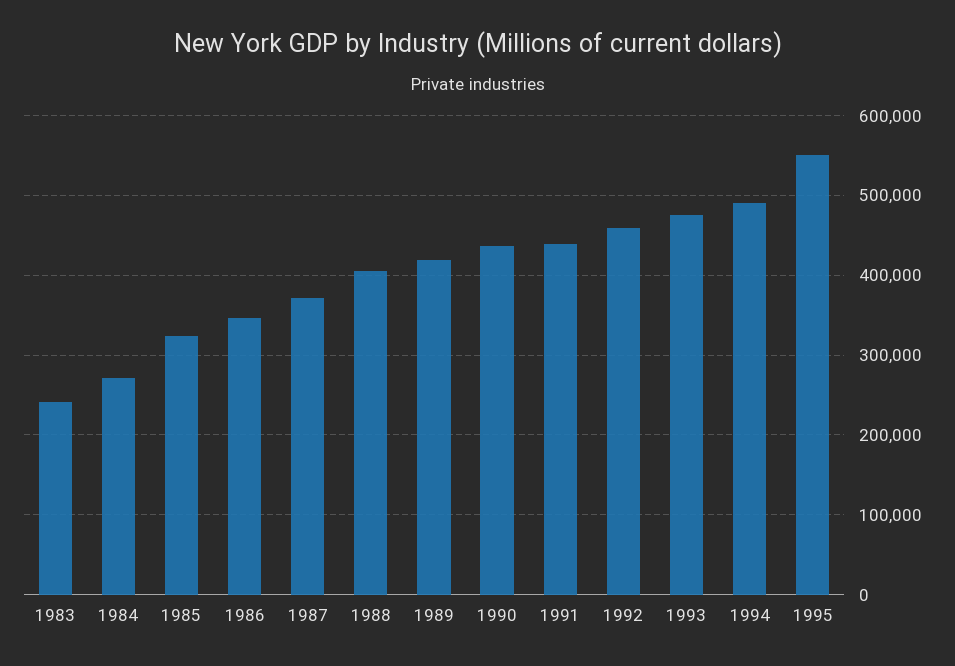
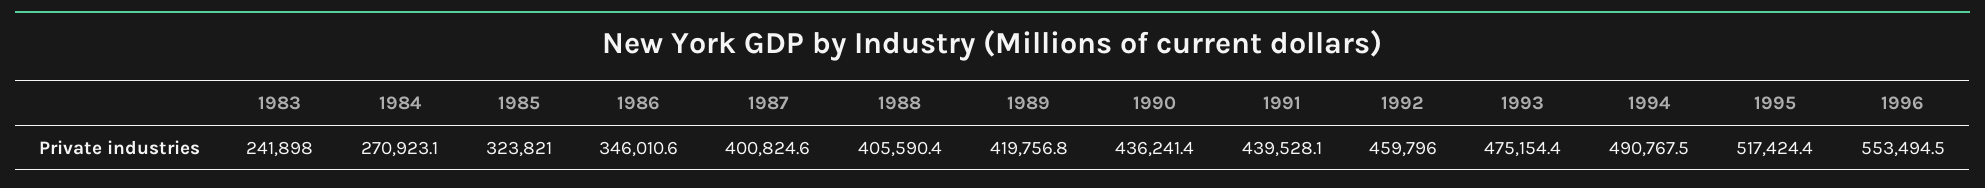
1987: 370000 -> 400824.6
1995: 550000 -> 517424.4
1996: none -> 553494.5

